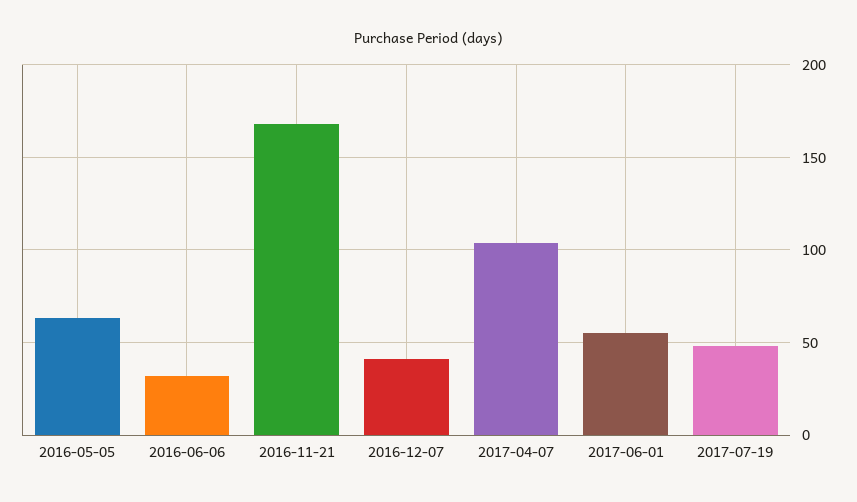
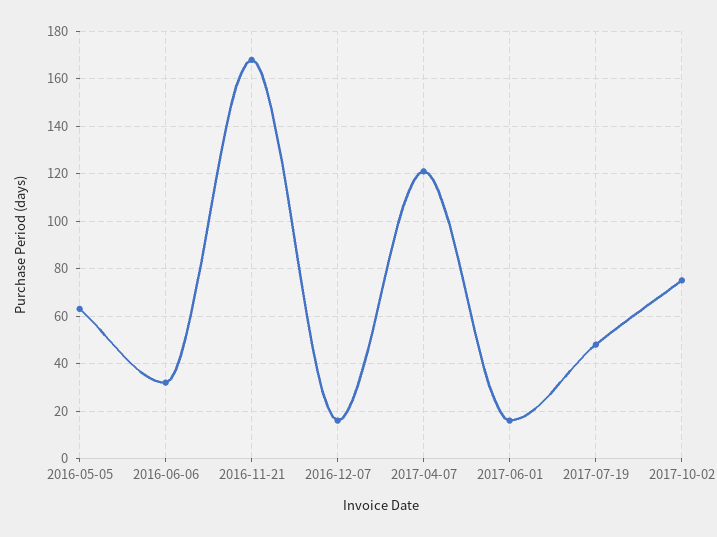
2016-12-07: 40 -> 15
2017-04-07: 105 -> 120
2017-06-01: 55 -> 15
2017-10-02: none -> 75

